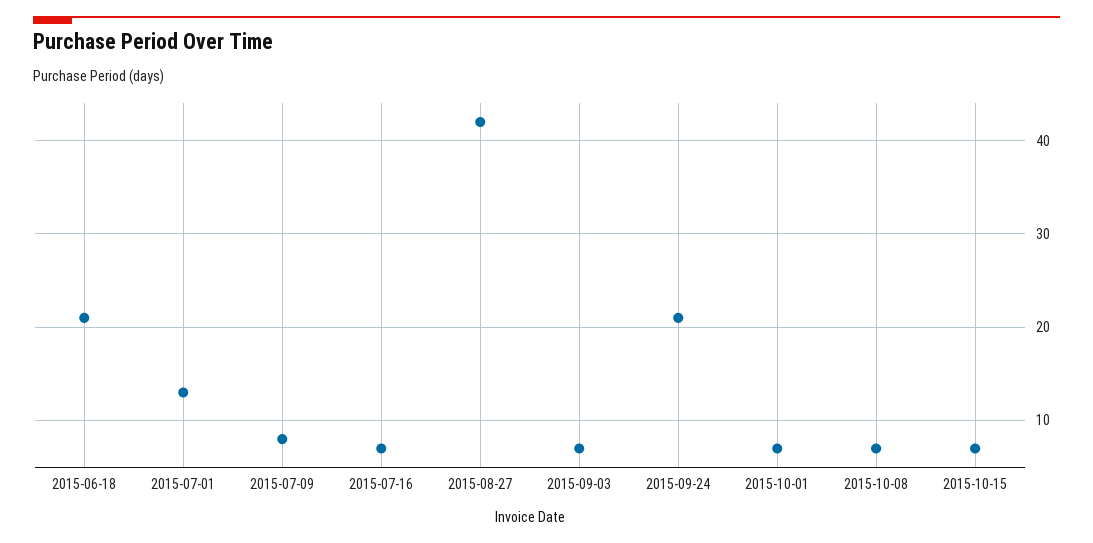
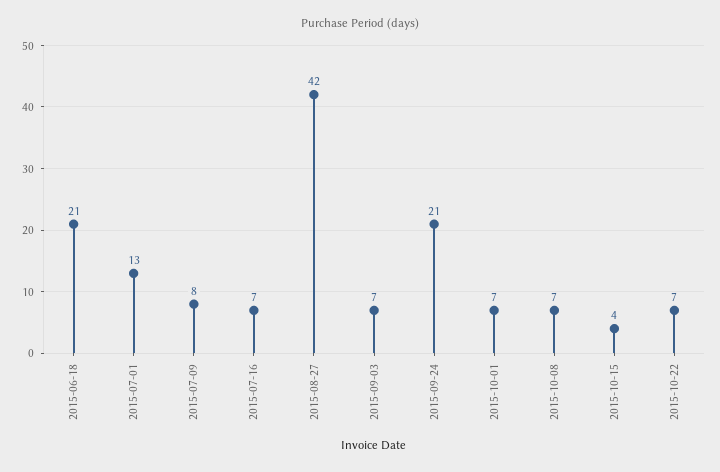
2015-10-15: 7 -> 4
2015-10-22: none -> 7

